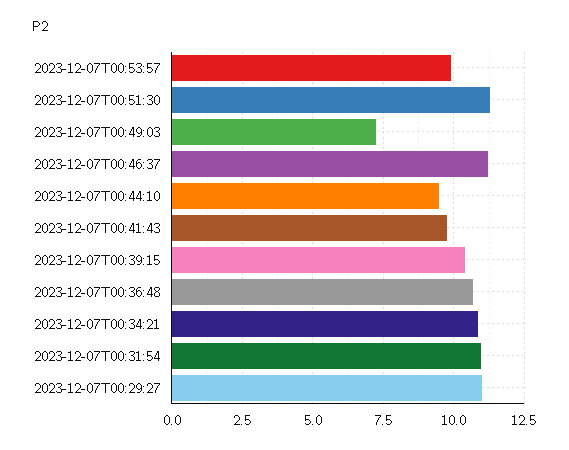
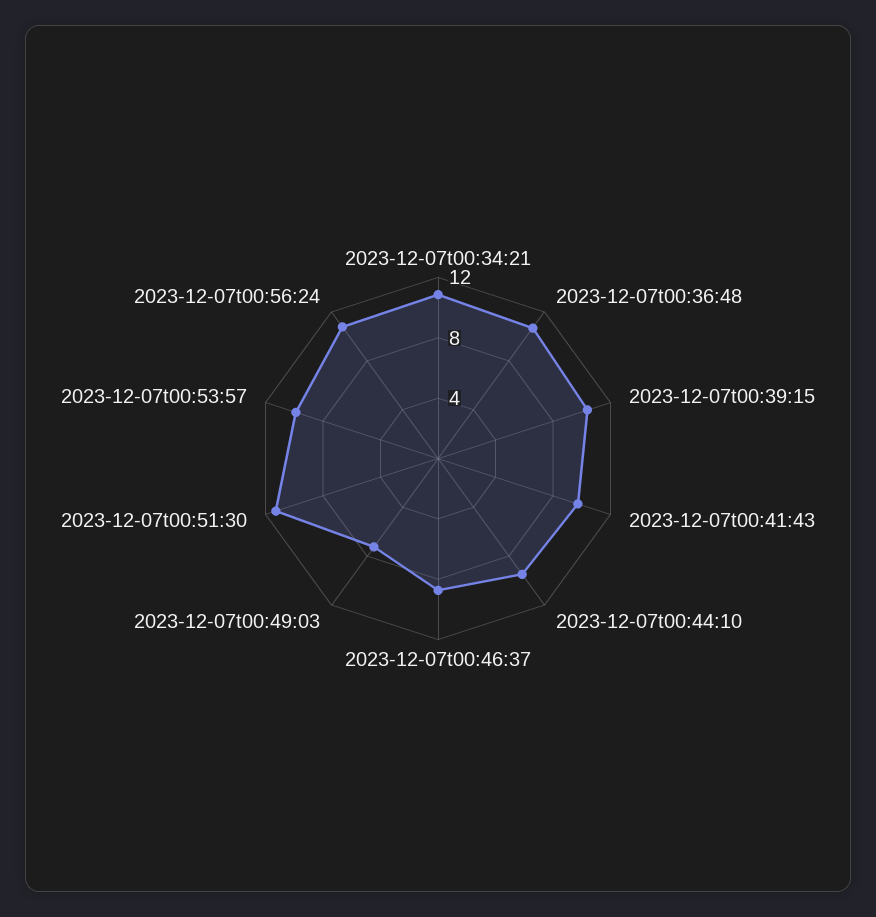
2023-12-07T00:46:37: 11.25 -> 9
2023-12-07T00:31:54: 11 -> none
2023-12-07T00:29:27: 11 -> none
2023-12-07t00:56:24: none -> 11

